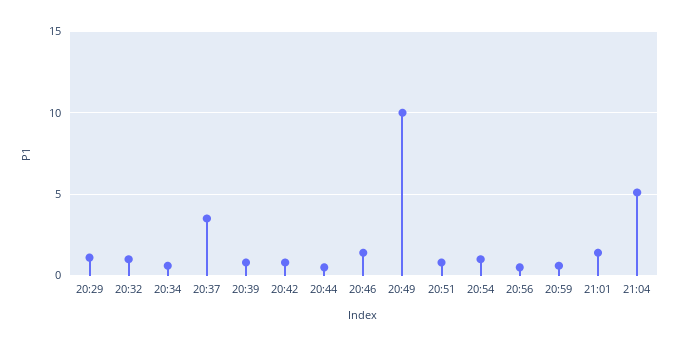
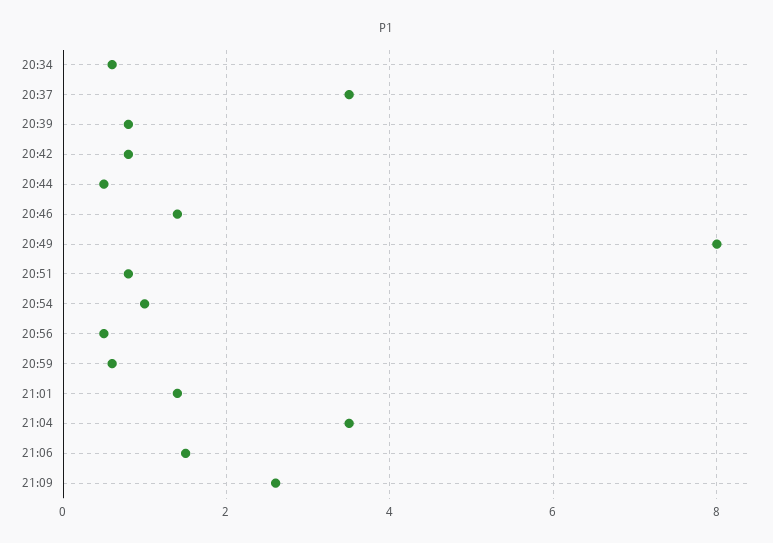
20:29: 1 -> none
20:32: 1 -> none
20:49: 10 -> 8
21:04: 5 -> 3.5
21:06: none -> 1.5
21:09: none -> 2.5

